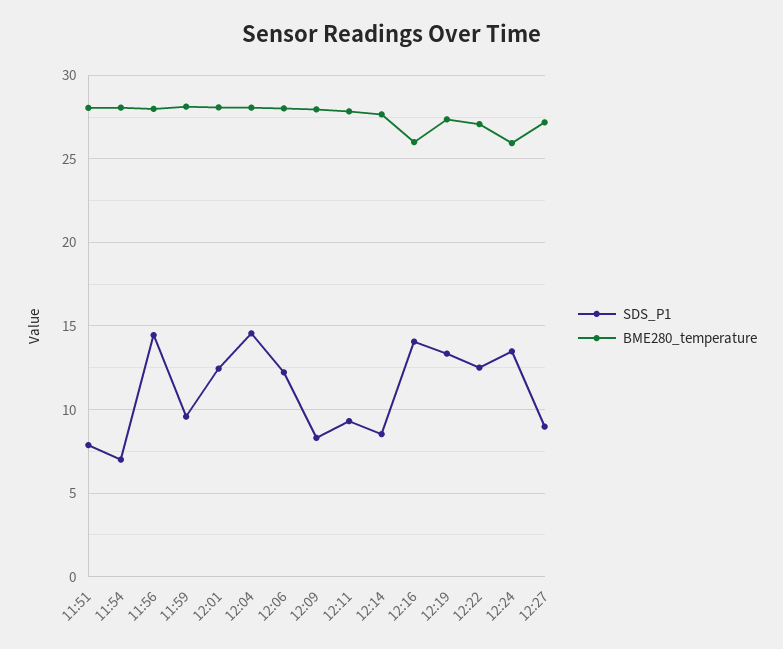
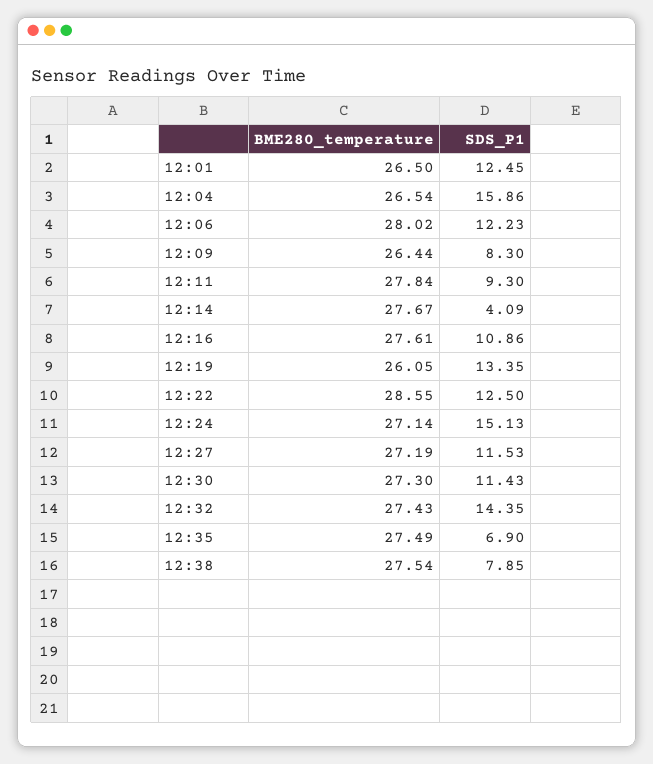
SDS_P1, 11:51: 8 -> none
BME280_temperature, 11:51: 28 -> none
SDS_P1, 11:54: 7 -> none
BME280_temperature, 11:54: 28 -> none
SDS_P1, 11:56: 14.5 -> none
BME280_temperature, 11:56: 28 -> none
SDS_P1, 11:59: 9.5 -> none
BME280_temperature, 11:59: 28 -> none
BME280_temperature, 12:01: 28 -> 26.5
SDS_P1, 12:04: 14.5 -> 15.86
BME280_temperature, 12:04: 28 -> 26.54
BME280_temperature, 12:09: 28 -> 26.44
SDS_P1, 12:14: 8.5 -> 4.09
SDS_P1, 12:16: 14 -> 10.86
BME280_temperature, 12:16: 26 -> 27.61
BME280_temperature, 12:19: 27.5 -> 26.05
BME280_temperature, 12:22: 27 -> 28.55
SDS_P1, 12:24: 13.5 -> 15.13
BME280_temperature, 12:24: 26 -> 27.14
SDS_P1, 12:27: 9 -> 11.53
BME280_temperature, 12:30: none -> 27.3
SDS_P1, 12:30: none -> 11.43
BME280_temperature, 12:32: none -> 27.43
SDS_P1, 12:32: none -> 14.35
BME280_temperature, 12:35: none -> 27.49
SDS_P1, 12:35: none -> 6.9
BME280_temperature, 12:38: none -> 27.54
SDS_P1, 12:38: none -> 7.85

